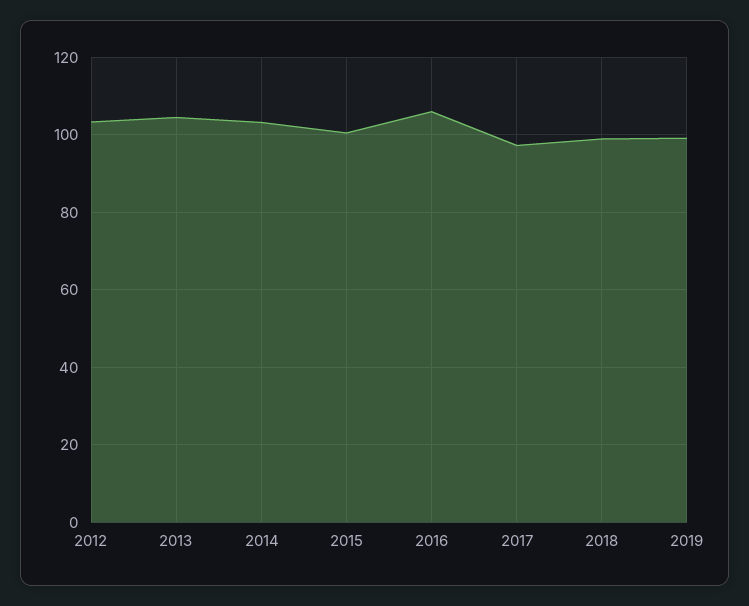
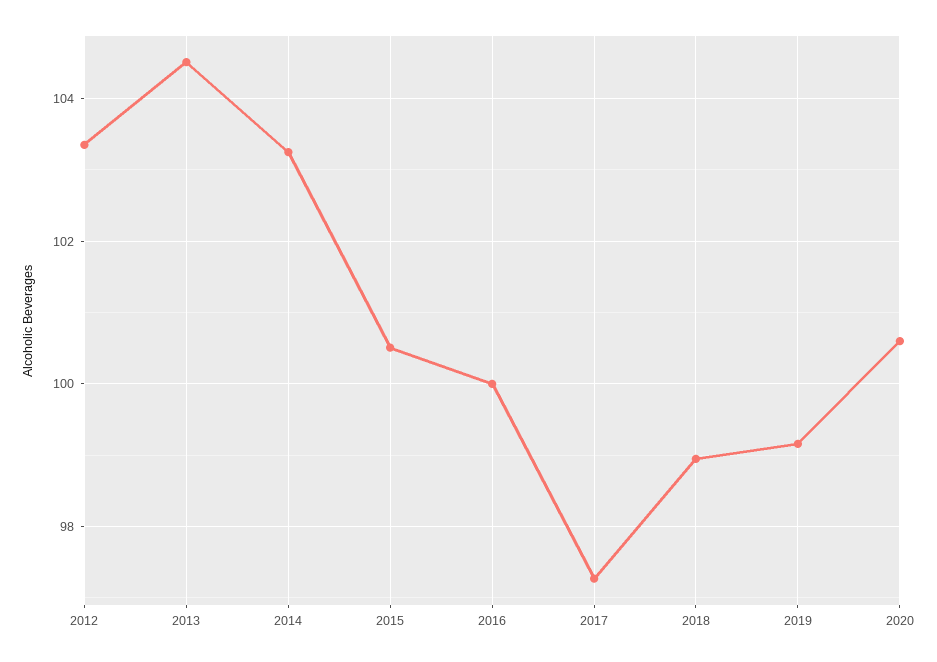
2016: 106 -> 100
2020: none -> 100.6

